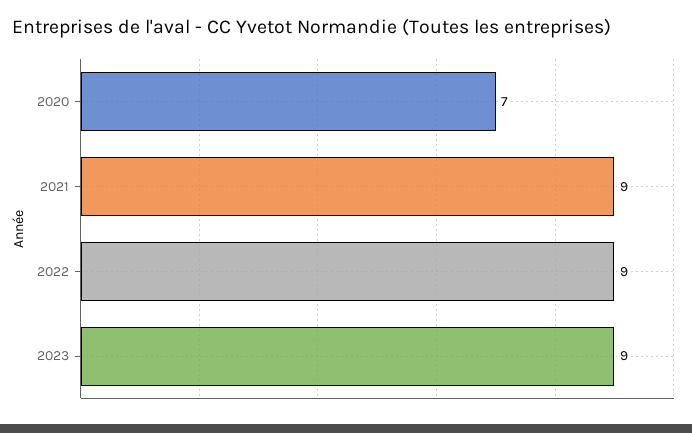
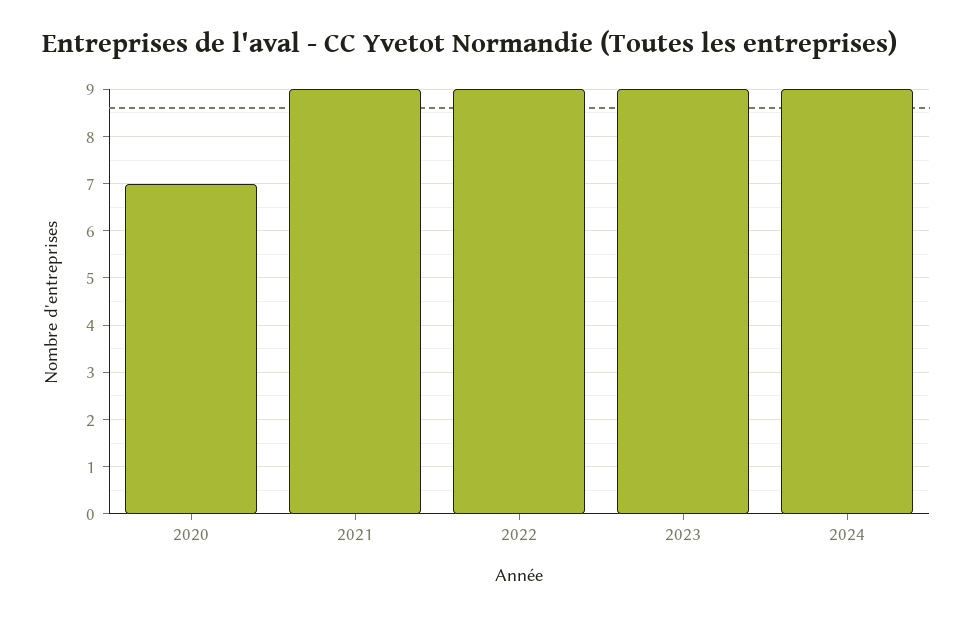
2024: none -> 9

